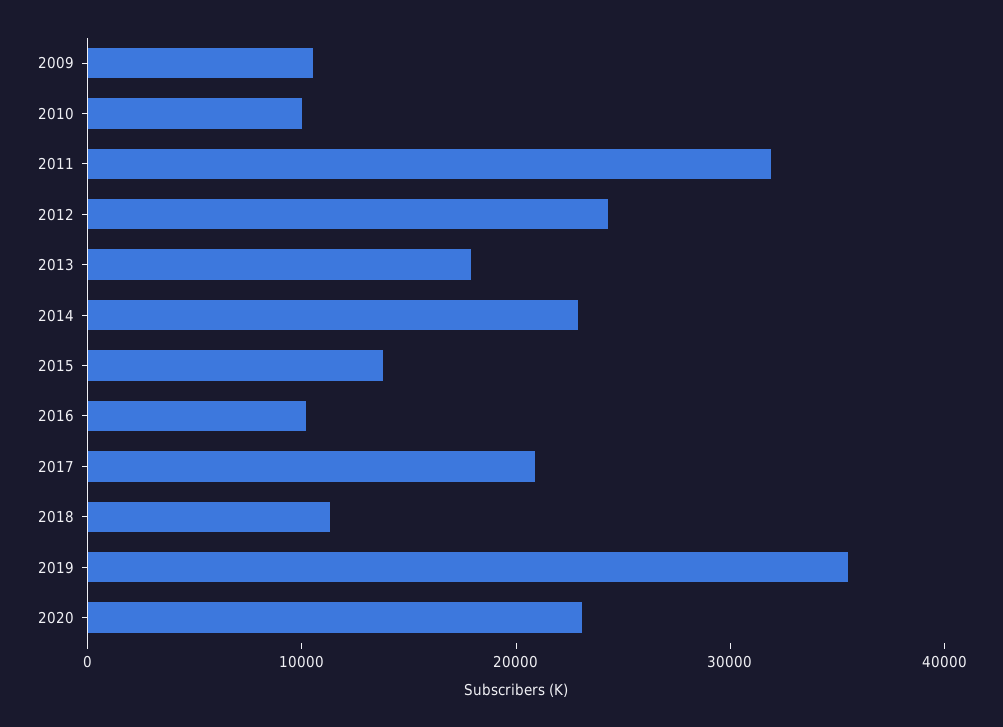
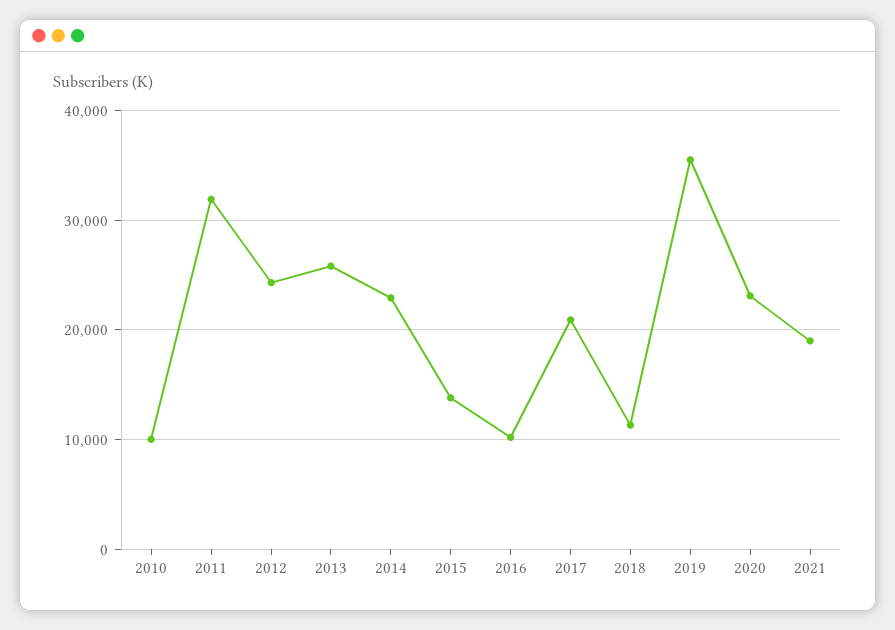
2009: 10000 -> none
2013: 18000 -> 26000
2021: none -> 19000

